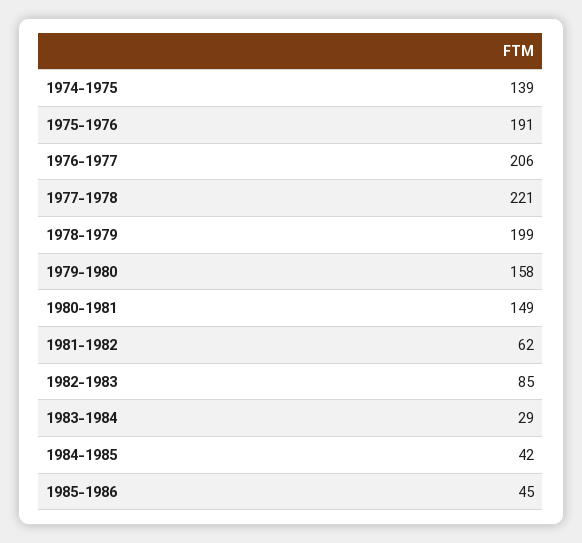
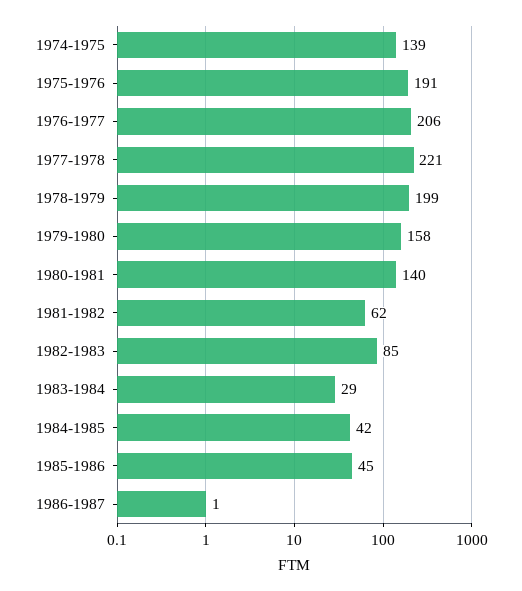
1980-1981: 149 -> 140
1986-1987: none -> 1

